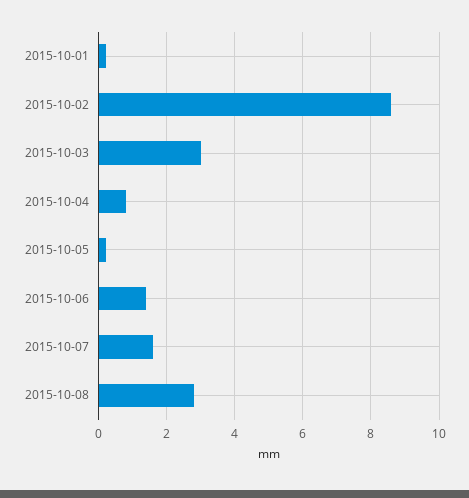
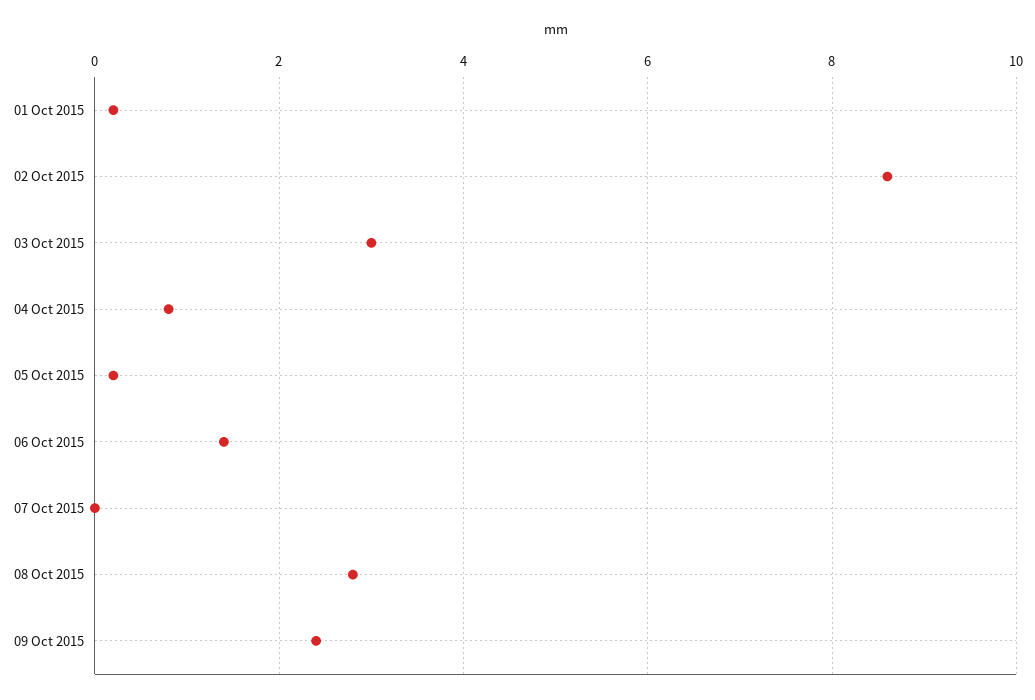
2015-10-07: 1.5 -> 0
09 Oct 2015: none -> 2.5

